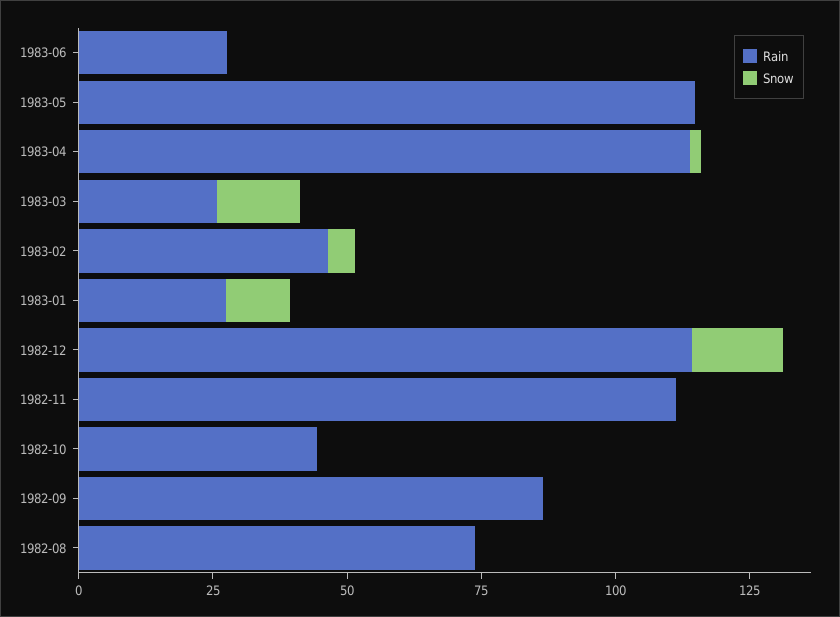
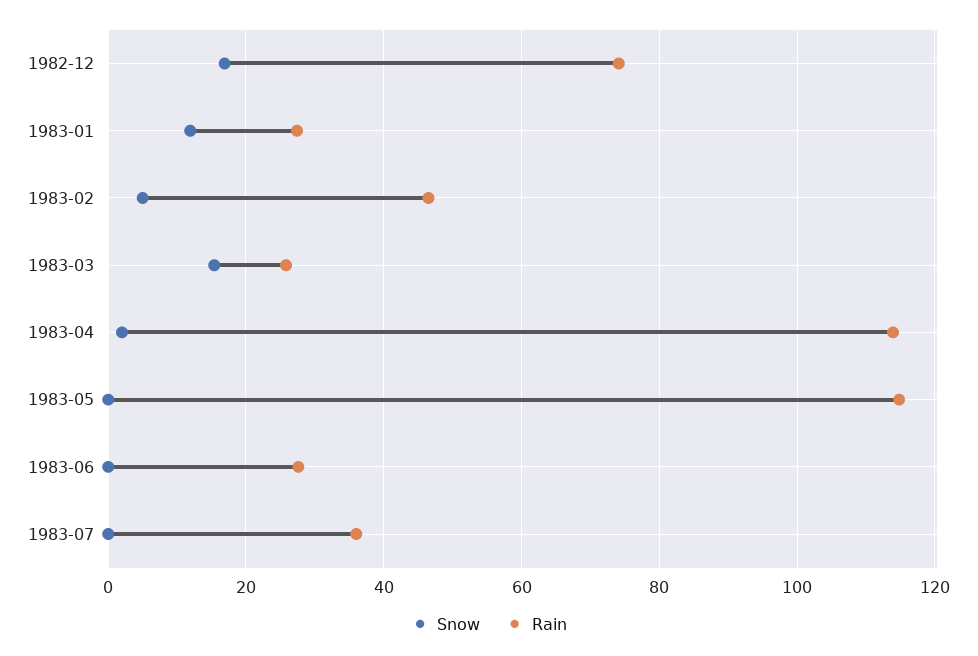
Rain, 1982-12: 115 -> 74
Rain, 1982-11: 110 -> none
Snow, 1982-11: 0 -> none
Rain, 1982-10: 45 -> none
Snow, 1982-10: 0 -> none
Rain, 1982-09: 85 -> none
Snow, 1982-09: 0 -> none
Rain, 1982-08: 75 -> none
Snow, 1982-08: 0 -> none
Snow, 1983-07: none -> 0
Rain, 1983-07: none -> 36

